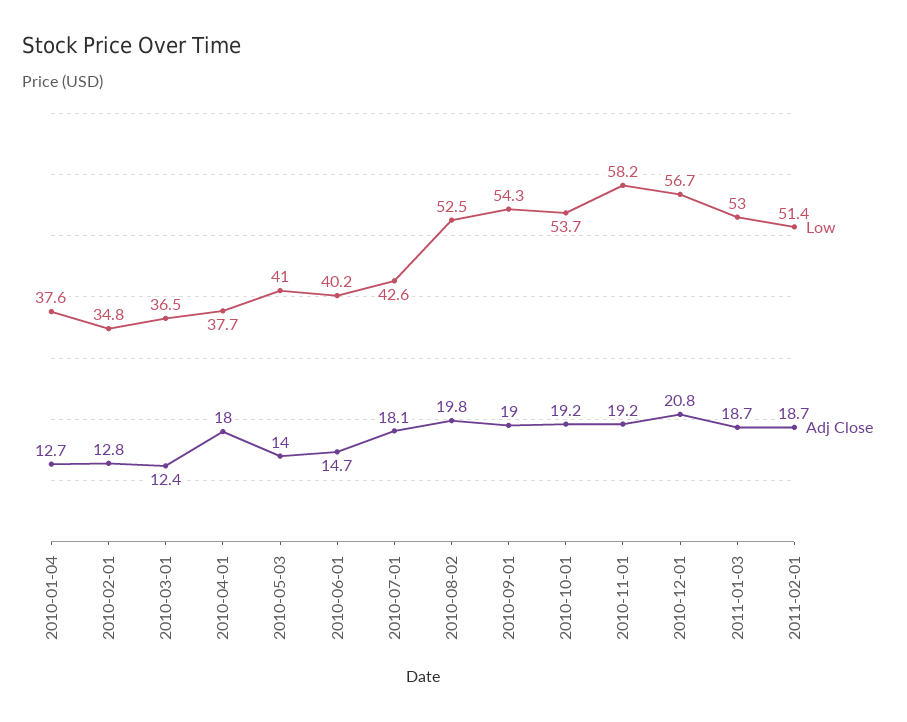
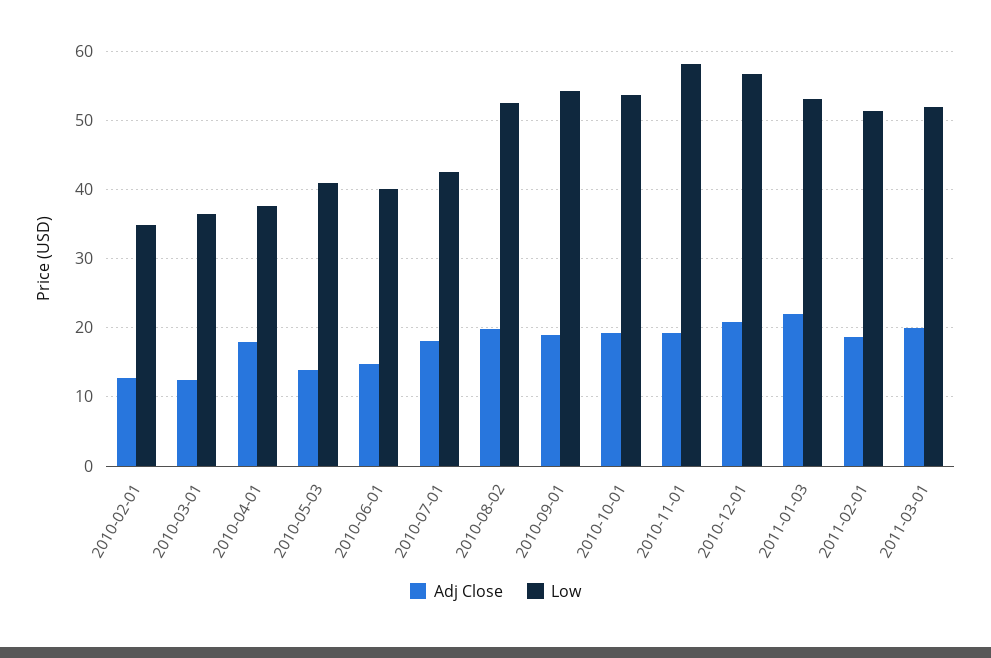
Low, 2010-01-04: 37.6 -> none
Adj Close, 2010-01-04: 12.7 -> none
Adj Close, 2011-01-03: 18.7 -> 22
Adj Close, 2011-03-01: none -> 20
Low, 2011-03-01: none -> 52

